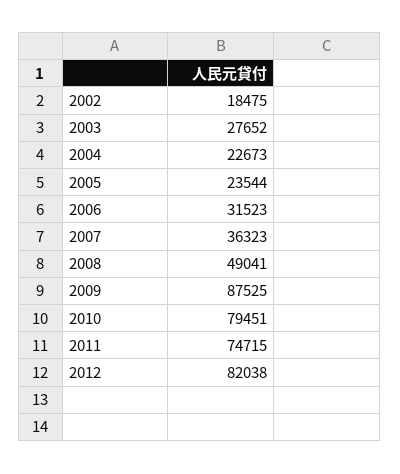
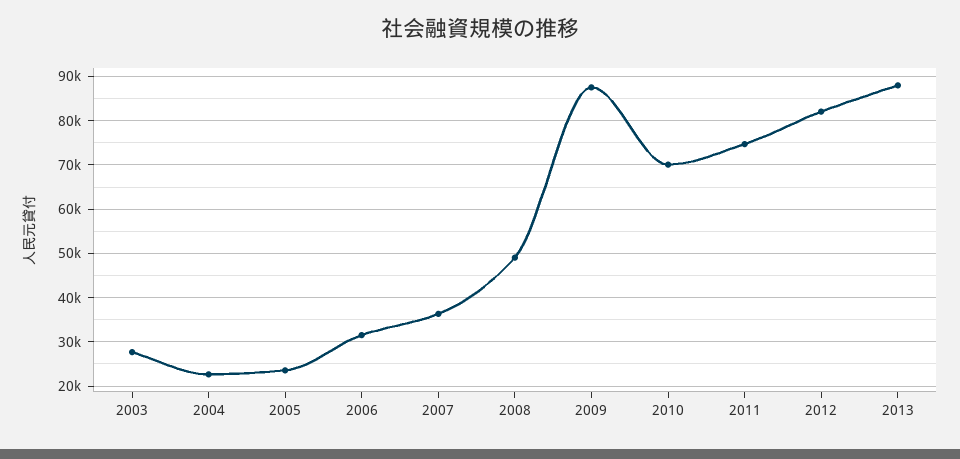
2002: 18475 -> none
2010: 79451 -> 70000
2013: none -> 88000

